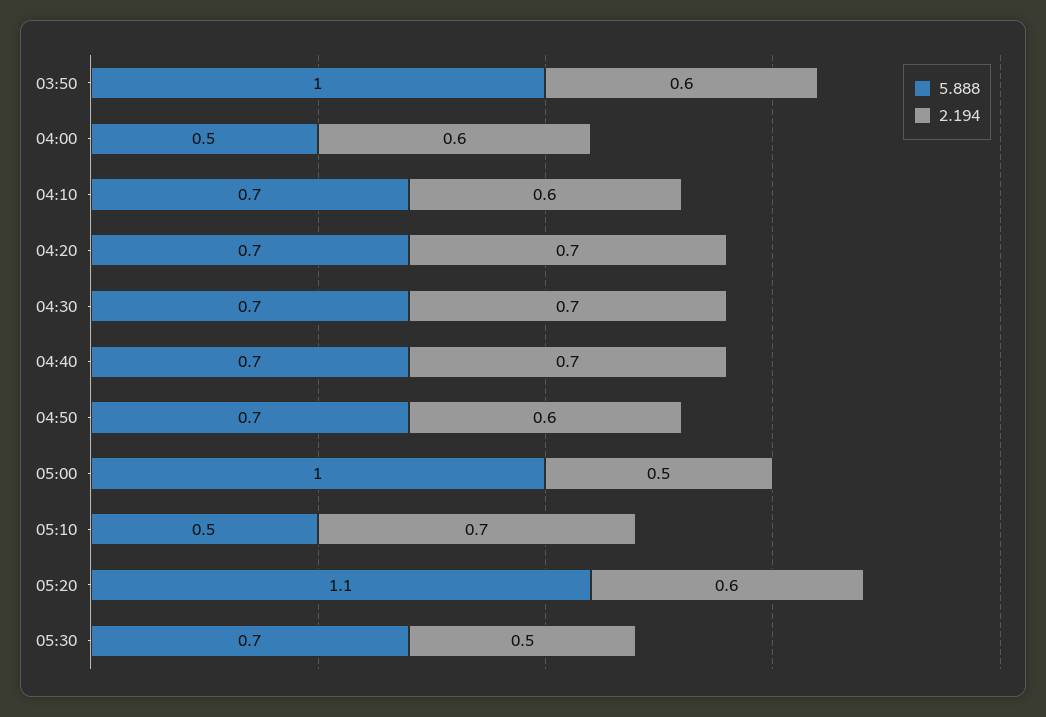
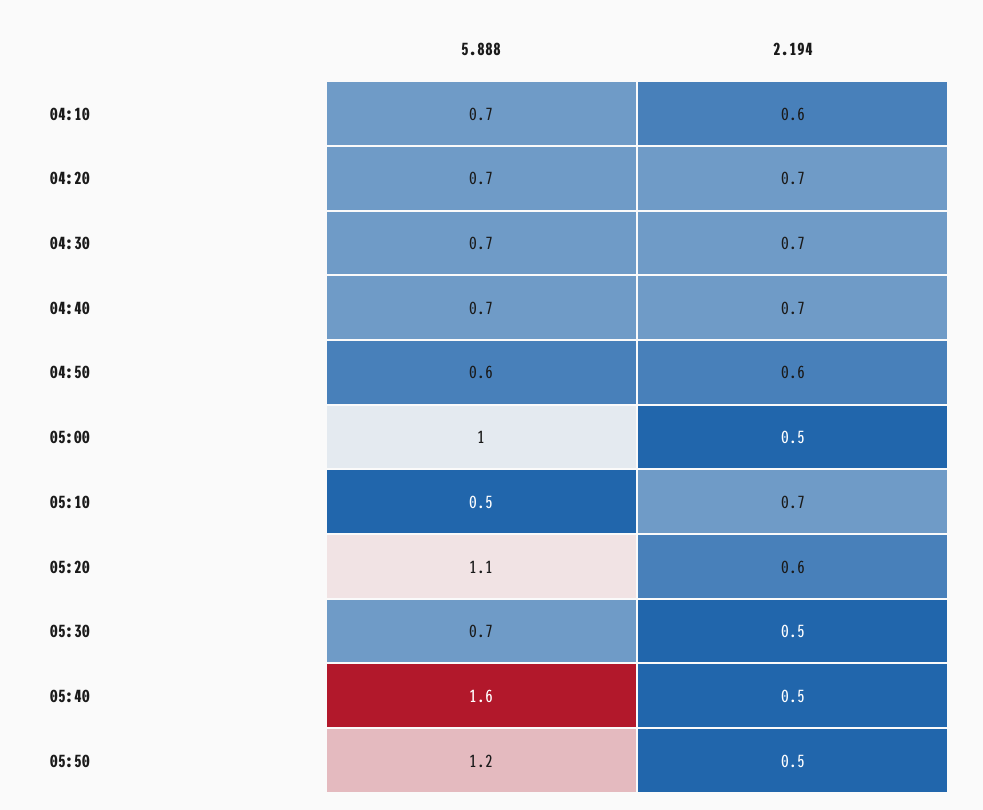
5.888, 03:50: 1 -> none
2.194, 03:50: 0.6 -> none
5.888, 04:00: 0.5 -> none
2.194, 04:00: 0.6 -> none
5.888, 04:50: 0.7 -> 0.6
5.888, 05:40: none -> 1.6
2.194, 05:40: none -> 0.5
5.888, 05:50: none -> 1.2
2.194, 05:50: none -> 0.5

